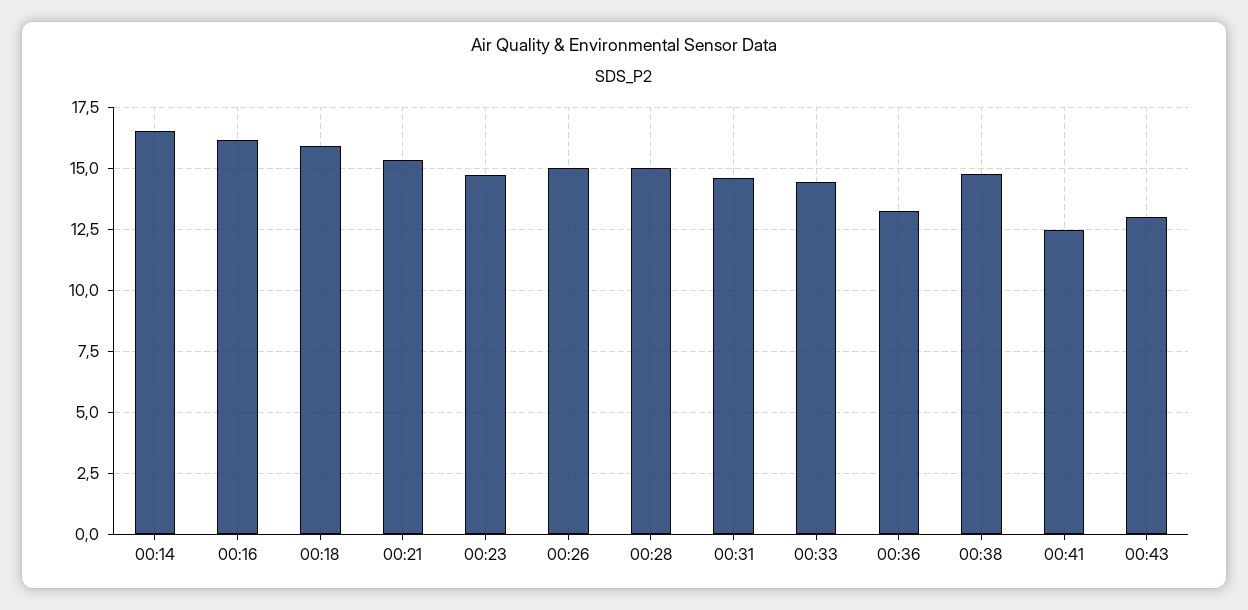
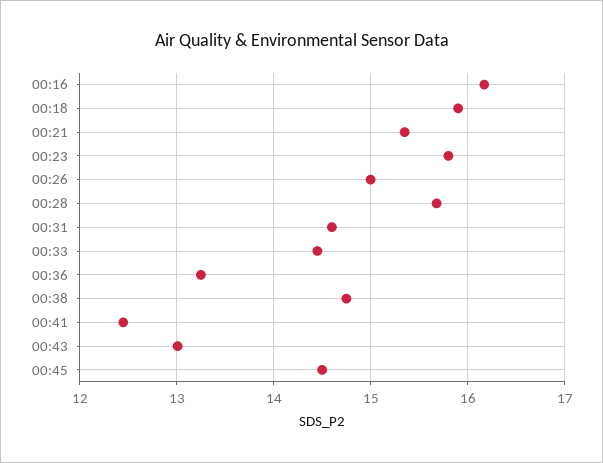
00:14: 16.5 -> none
00:23: 14.75 -> 15.8
00:28: 15 -> 15.7
00:45: none -> 14.5

